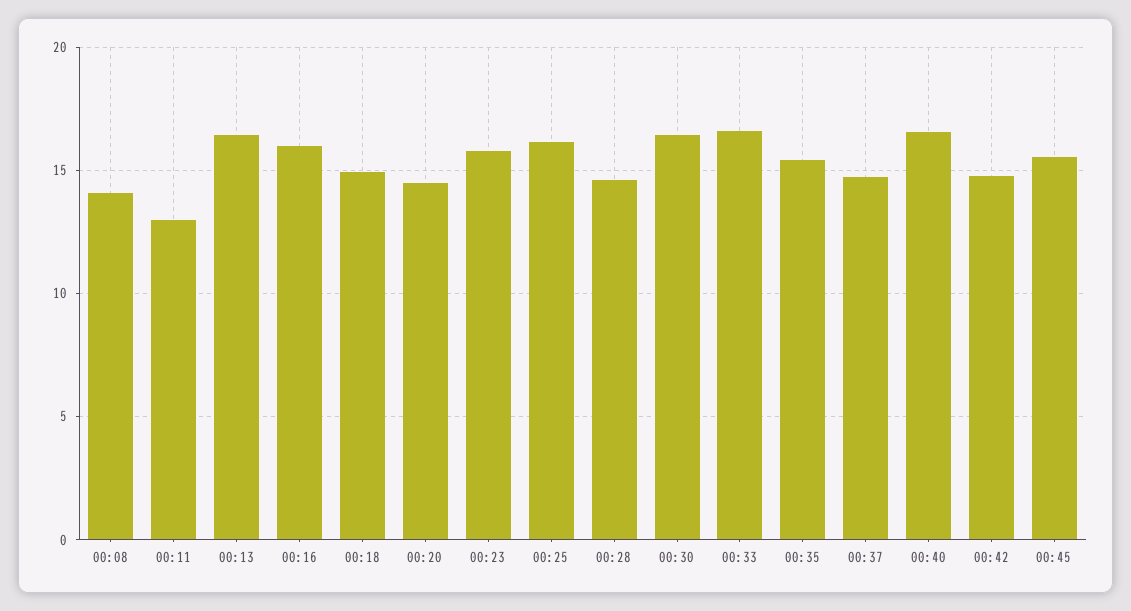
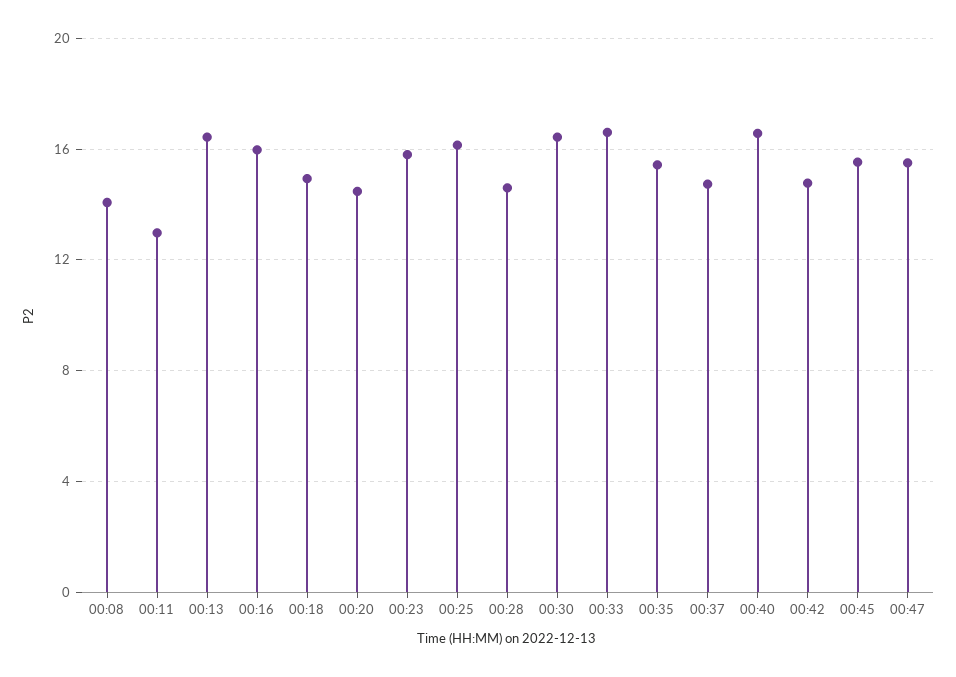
00:47: none -> 15.5

